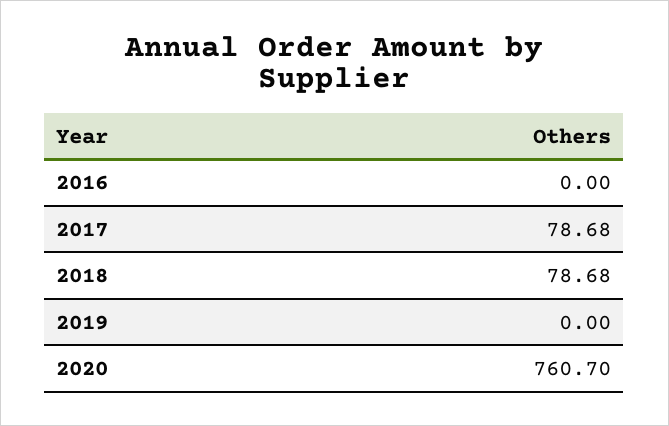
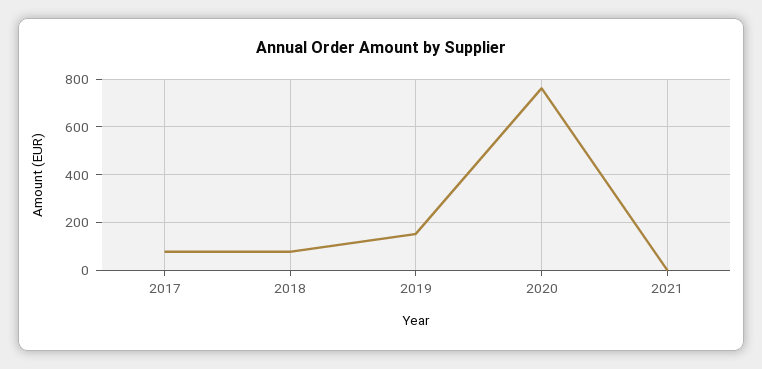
2016: 0 -> none
2019: 0 -> 150
2021: none -> 0

